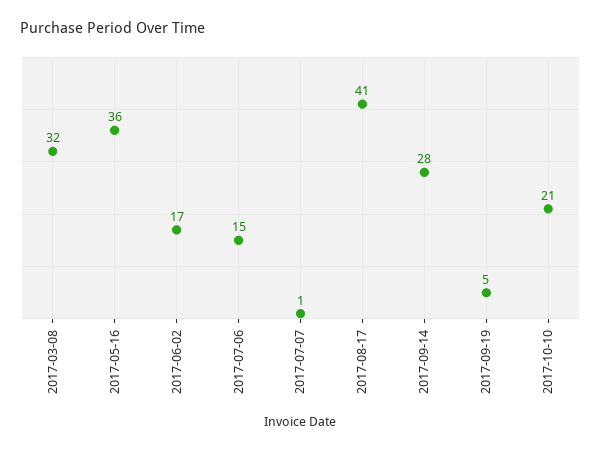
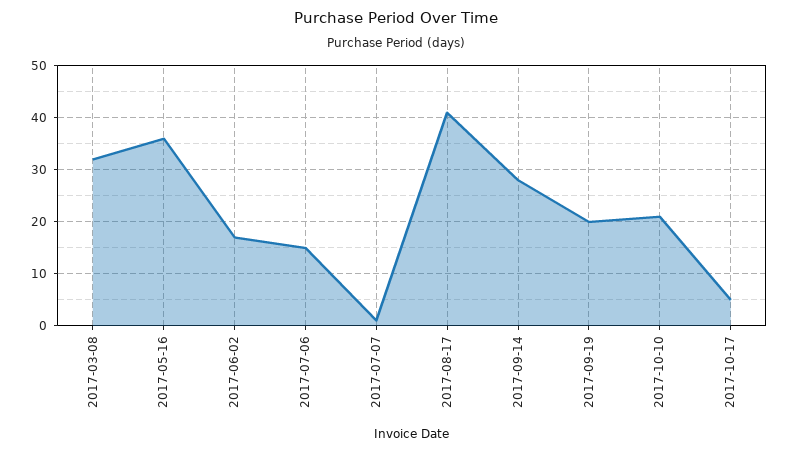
2017-09-19: 5 -> 20
2017-10-17: none -> 5

